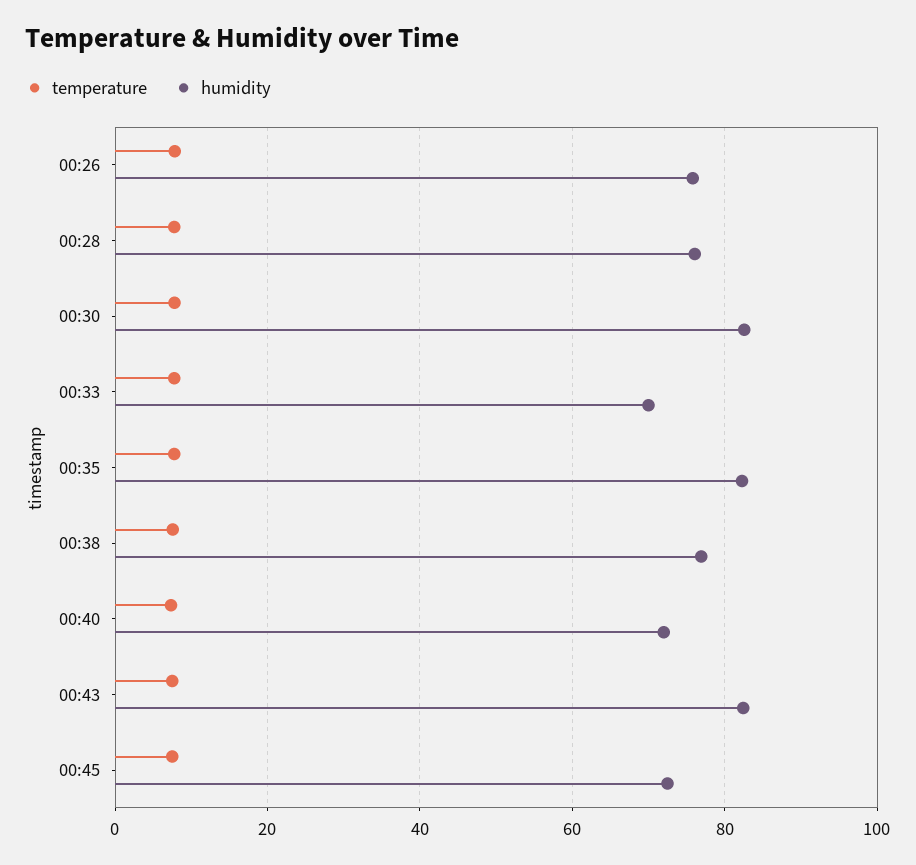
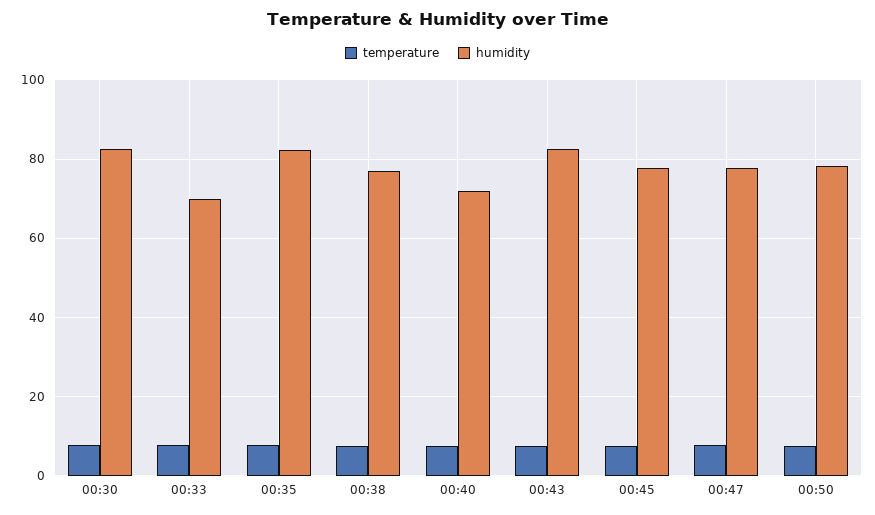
temperature, 00:26: 8 -> none
humidity, 00:26: 76 -> none
temperature, 00:28: 8 -> none
humidity, 00:28: 76 -> none
humidity, 00:45: 72 -> 78
temperature, 00:47: none -> 8
humidity, 00:47: none -> 78
temperature, 00:50: none -> 8
humidity, 00:50: none -> 78

